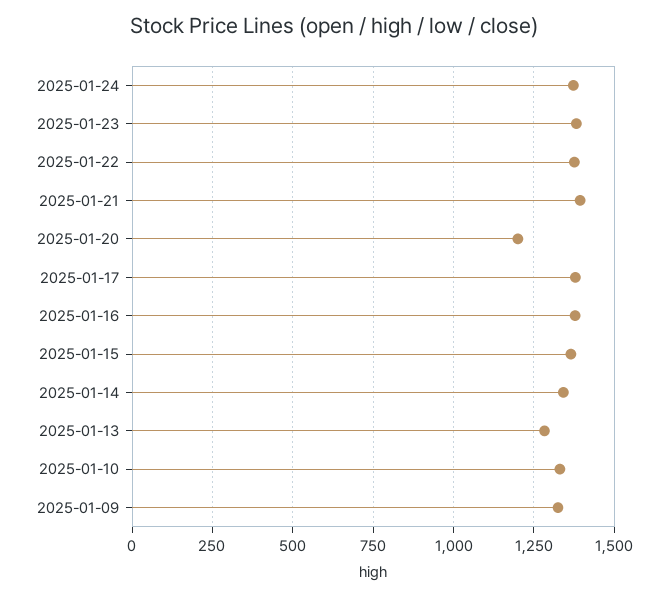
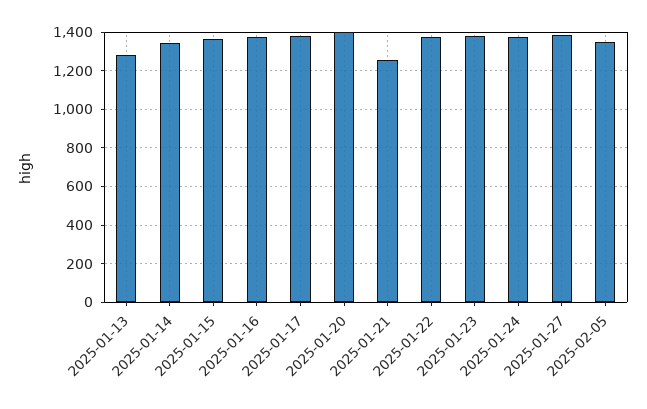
2025-01-21: 1400 -> 1250
2025-01-20: 1200 -> 1400
2025-01-10: 1325 -> none
2025-01-09: 1325 -> none
2025-01-27: none -> 1400
2025-02-05: none -> 1350

